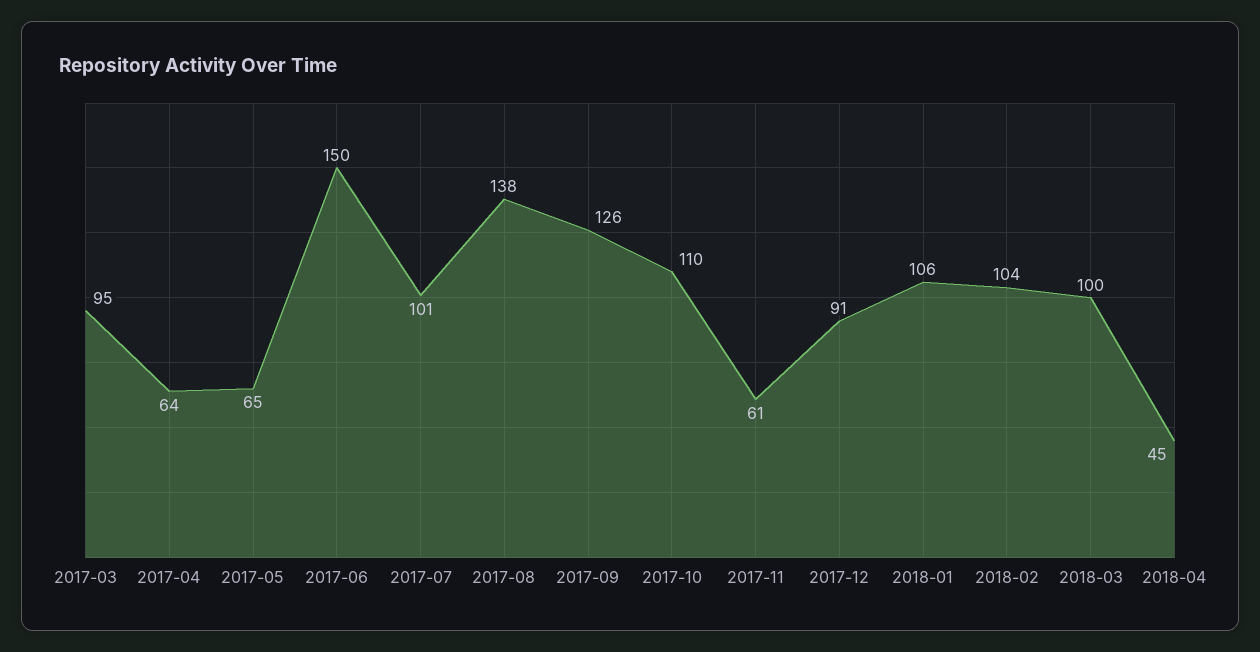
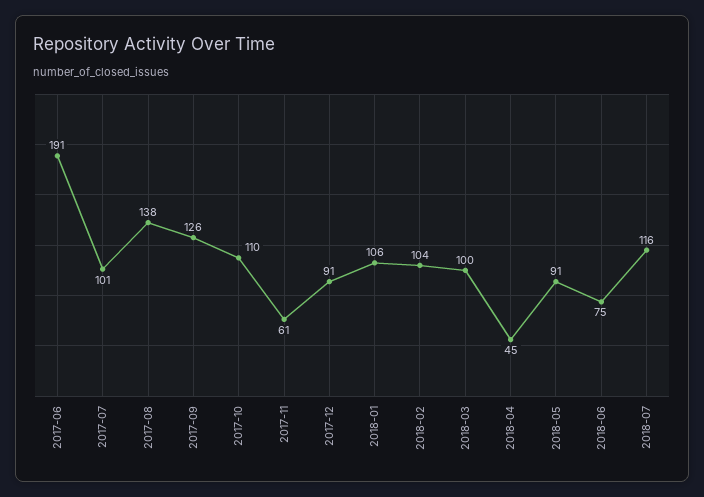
2017-03: 95 -> none
2017-04: 64 -> none
2017-05: 65 -> none
2017-06: 150 -> 191
2018-05: none -> 91
2018-06: none -> 75
2018-07: none -> 116

